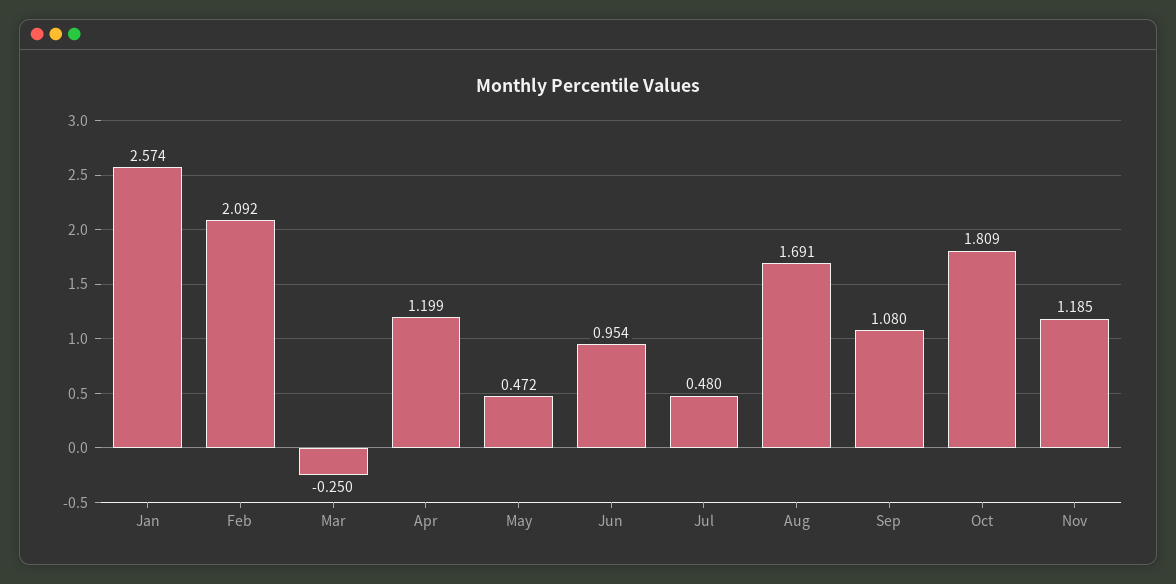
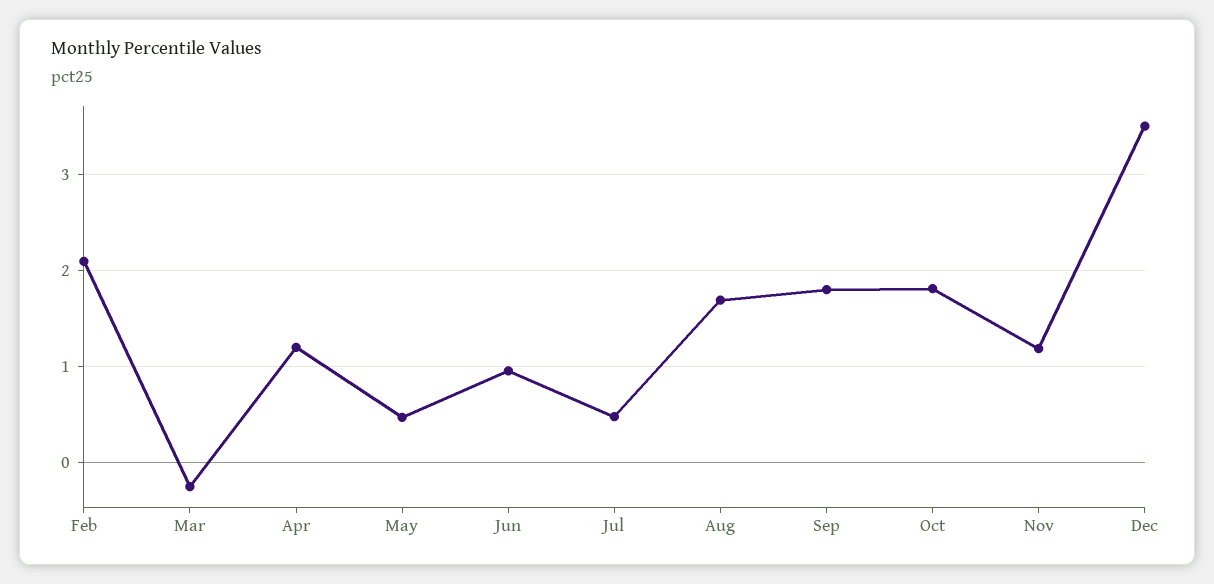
Jan: 2.574 -> none
Sep: 1.08 -> 1.8
Dec: none -> 3.5

